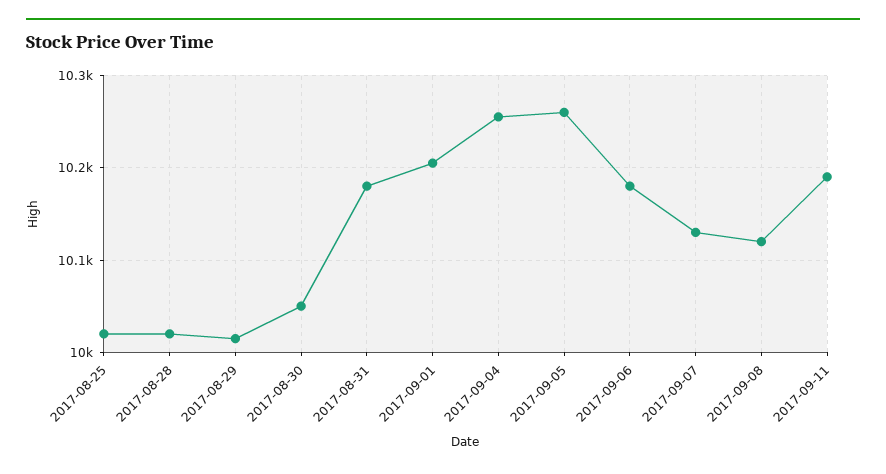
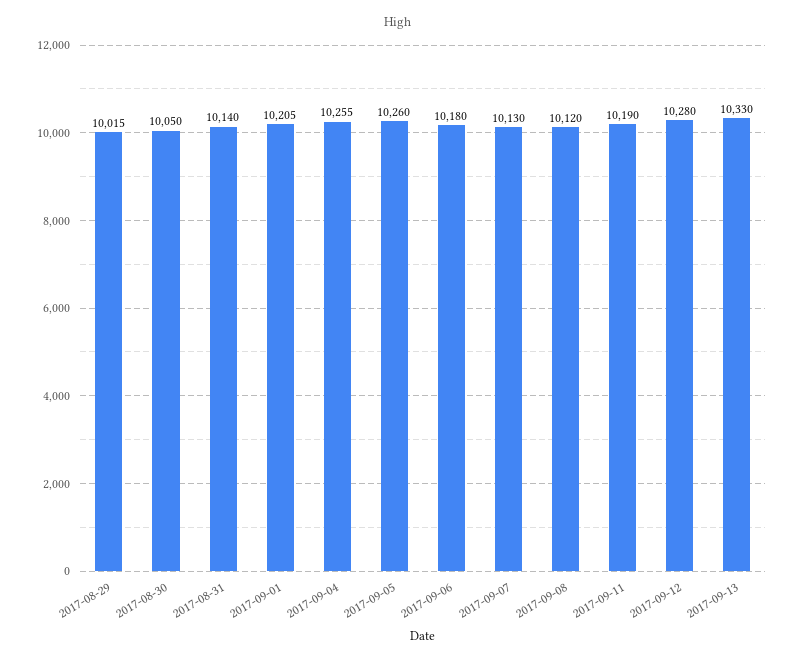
2017-08-25: 10020 -> none
2017-08-28: 10020 -> none
2017-08-31: 10180 -> 10140
2017-09-12: none -> 10280
2017-09-13: none -> 10330

